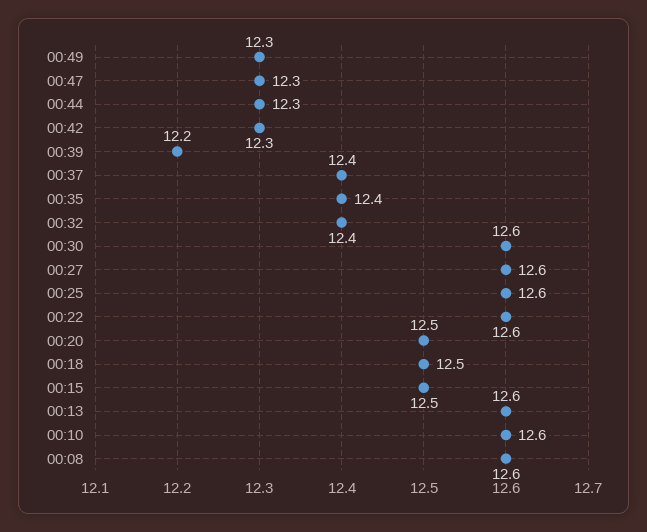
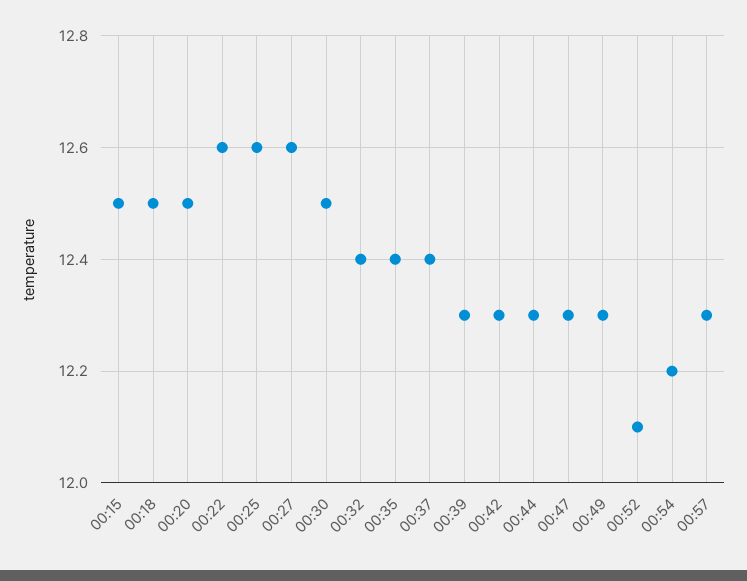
00:39: 12.2 -> 12.3
00:30: 12.6 -> 12.5
00:13: 12.6 -> none
00:10: 12.6 -> none
00:08: 12.6 -> none
00:52: none -> 12.1
00:54: none -> 12.2
00:57: none -> 12.3

